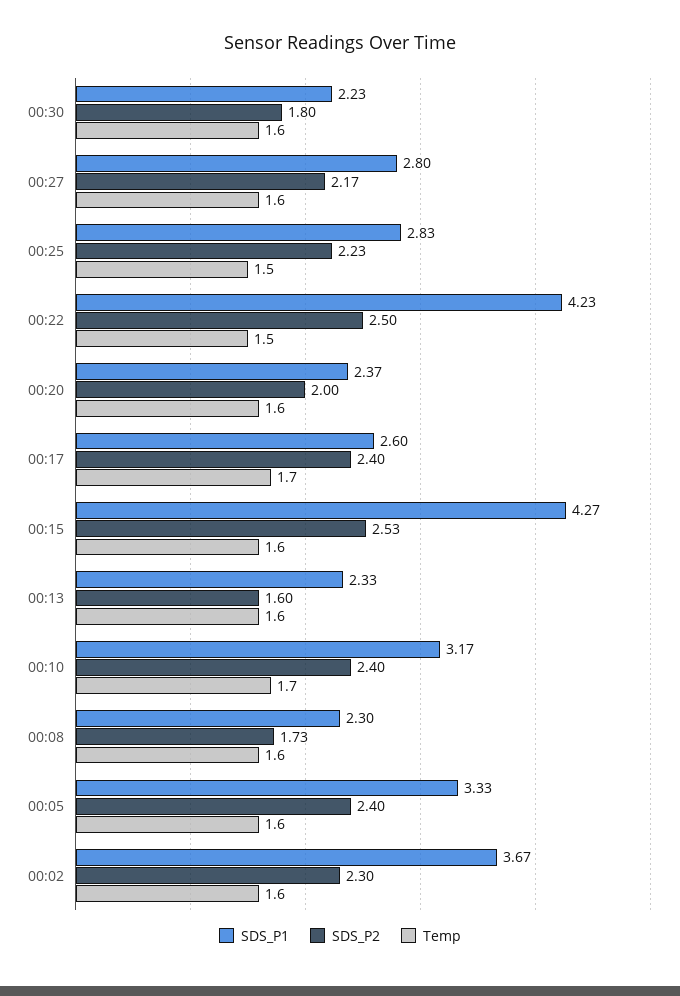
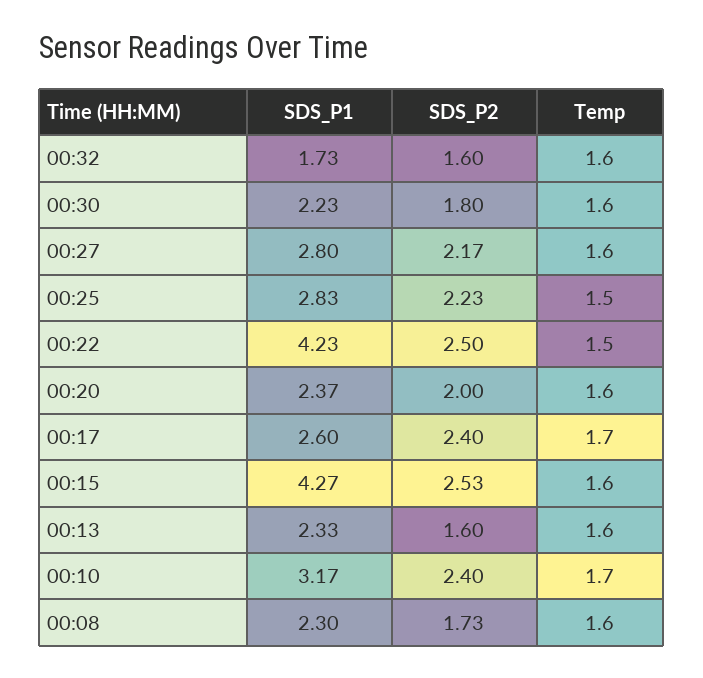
SDS_P1, 00:05: 3.33 -> none
SDS_P2, 00:05: 2.4 -> none
Temp, 00:05: 1.6 -> none
SDS_P1, 00:02: 3.67 -> none
SDS_P2, 00:02: 2.3 -> none
Temp, 00:02: 1.6 -> none
SDS_P1, 00:32: none -> 1.73
SDS_P2, 00:32: none -> 1.6
Temp, 00:32: none -> 1.6

